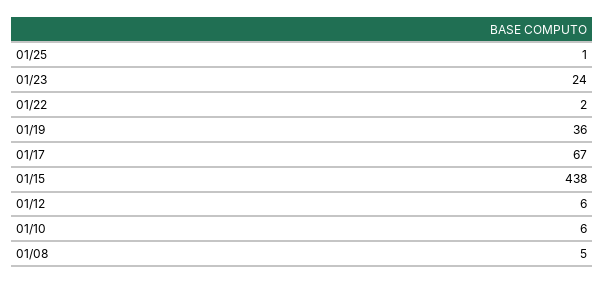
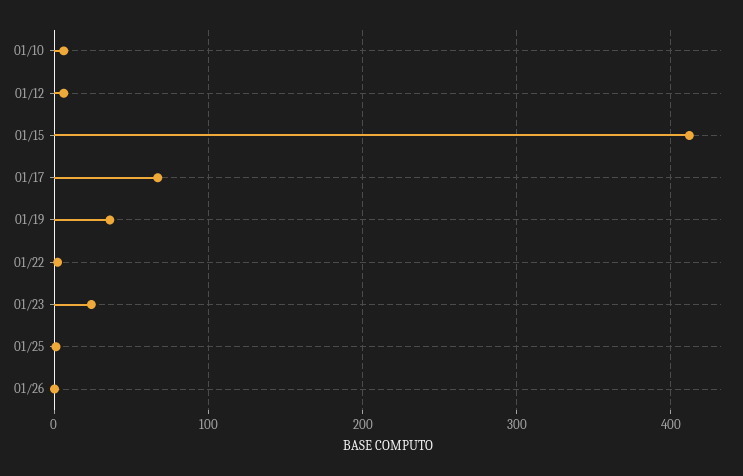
01/15: 438 -> 410
01/08: 5 -> none
01/26: none -> 0

